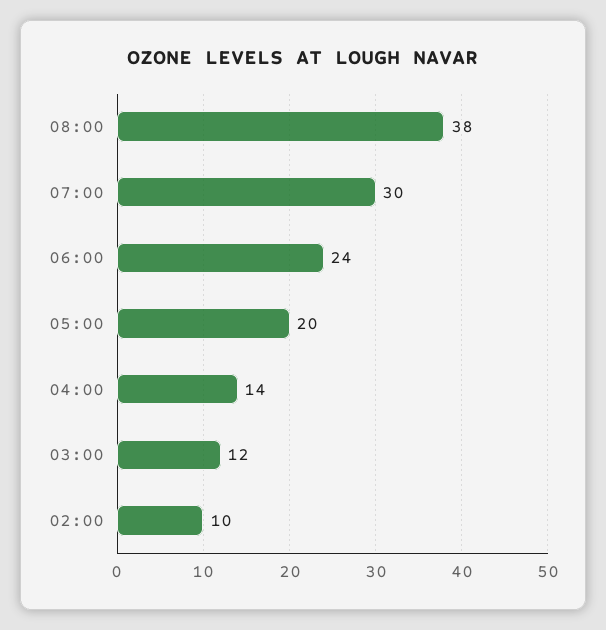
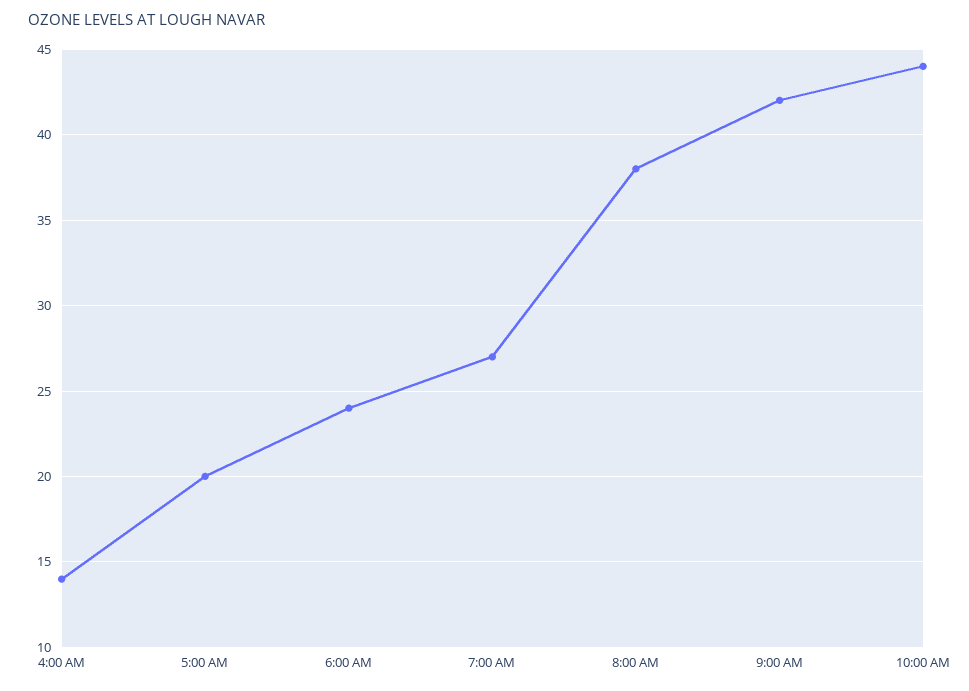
07:00: 30 -> 27
03:00: 12 -> none
02:00: 10 -> none
9:00 AM: none -> 42
10:00 AM: none -> 44

